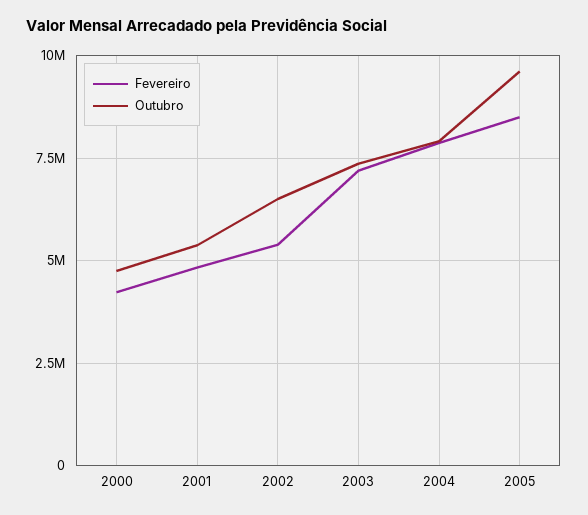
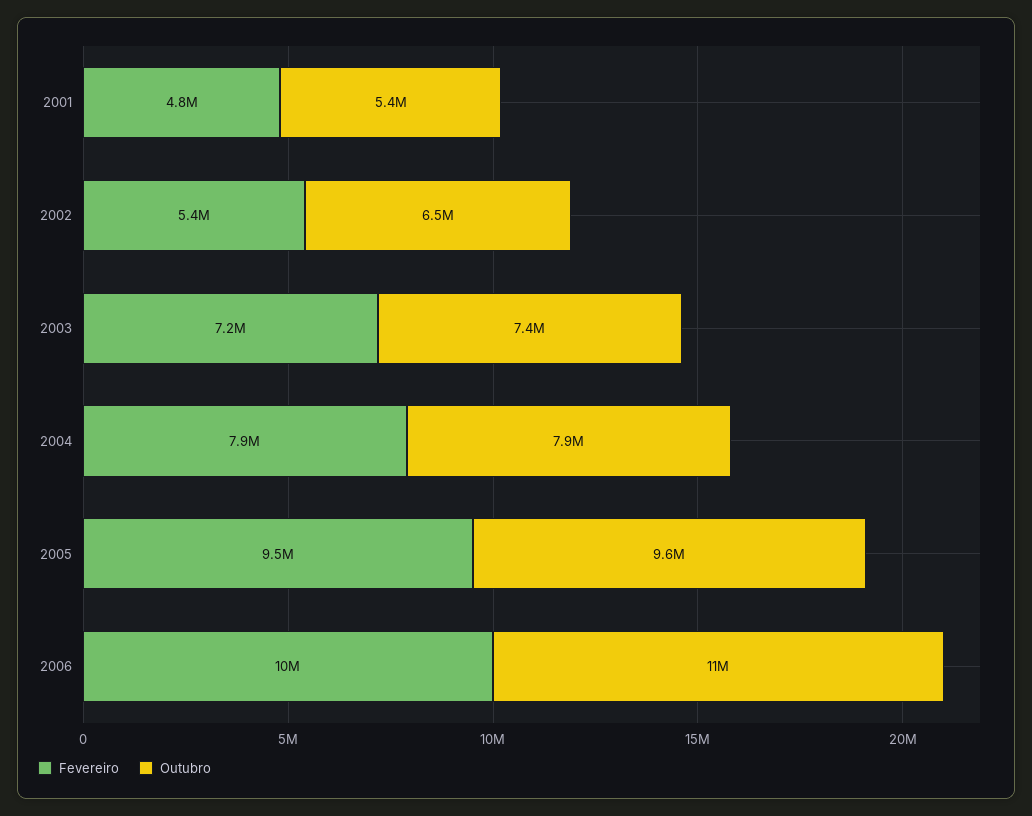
Fevereiro, 2000: 4250000 -> none
Outubro, 2000: 4750000 -> none
Fevereiro, 2005: 8500000 -> 9500000
Fevereiro, 2006: none -> 10000000
Outubro, 2006: none -> 11000000

